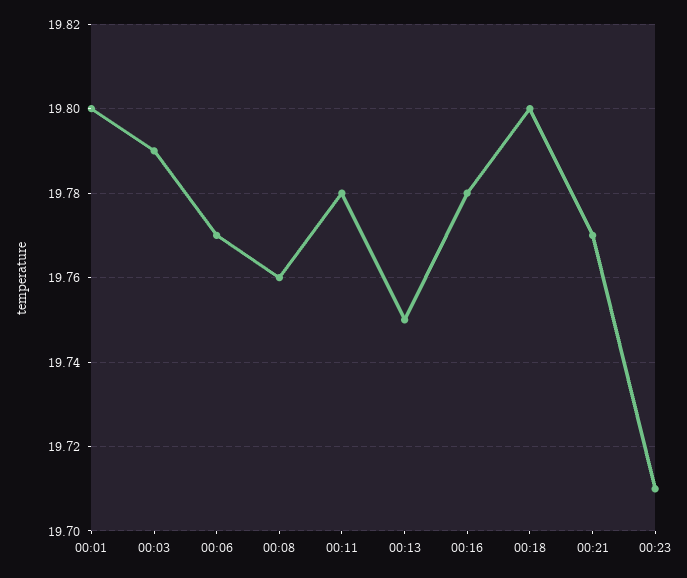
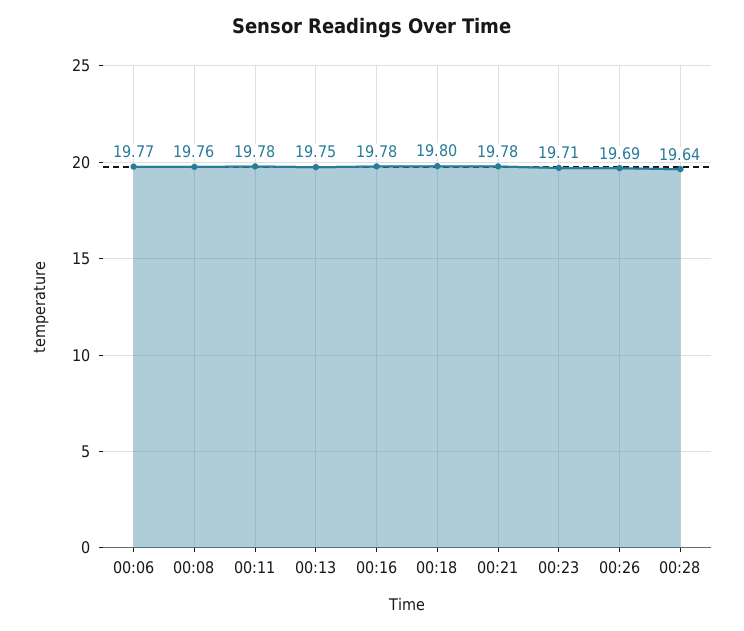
00:01: 19.8 -> none
00:03: 19.79 -> none
00:21: 19.77 -> 19.78
00:26: none -> 19.69
00:28: none -> 19.64

